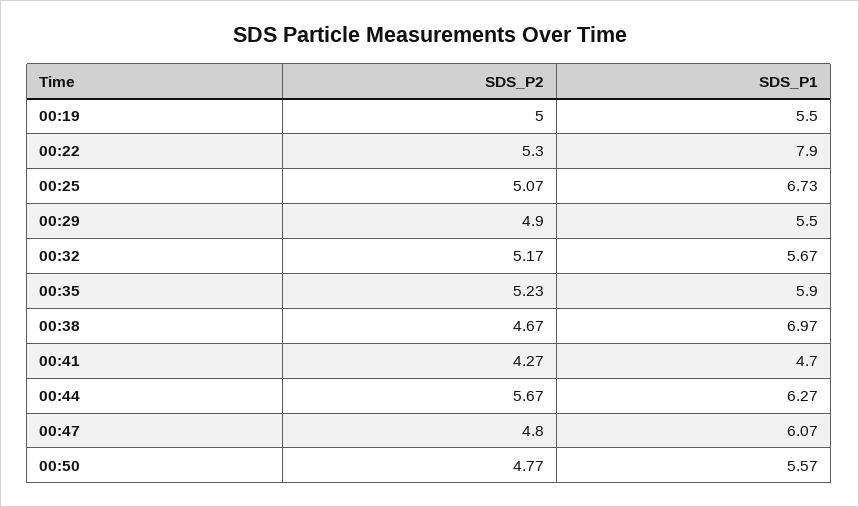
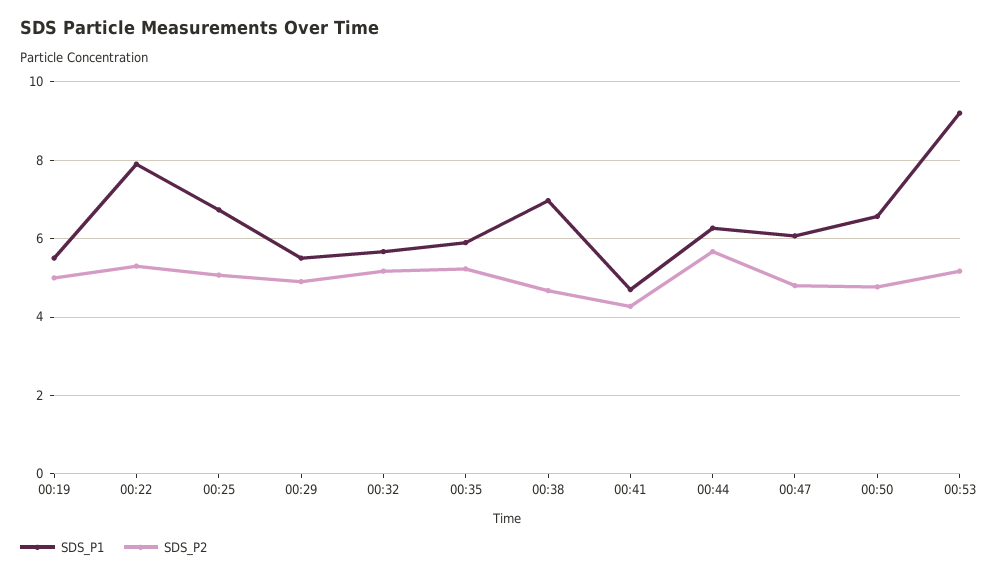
SDS_P1, 00:50: 5.57 -> 6.6
SDS_P1, 00:53: none -> 9.2
SDS_P2, 00:53: none -> 5.2

